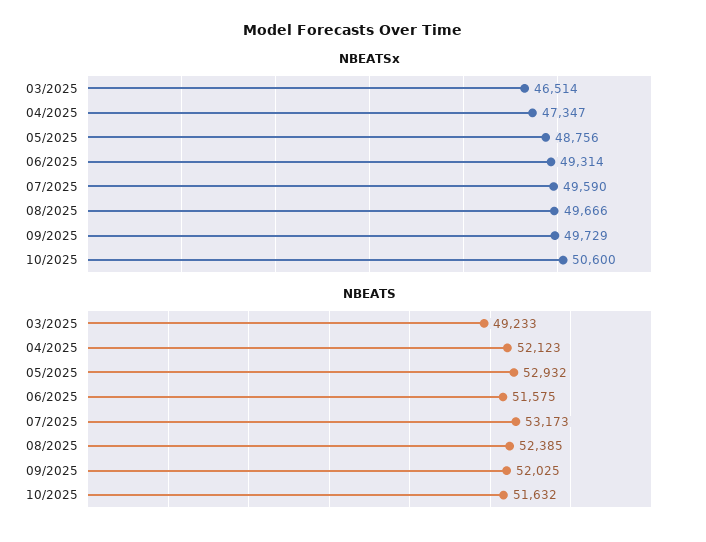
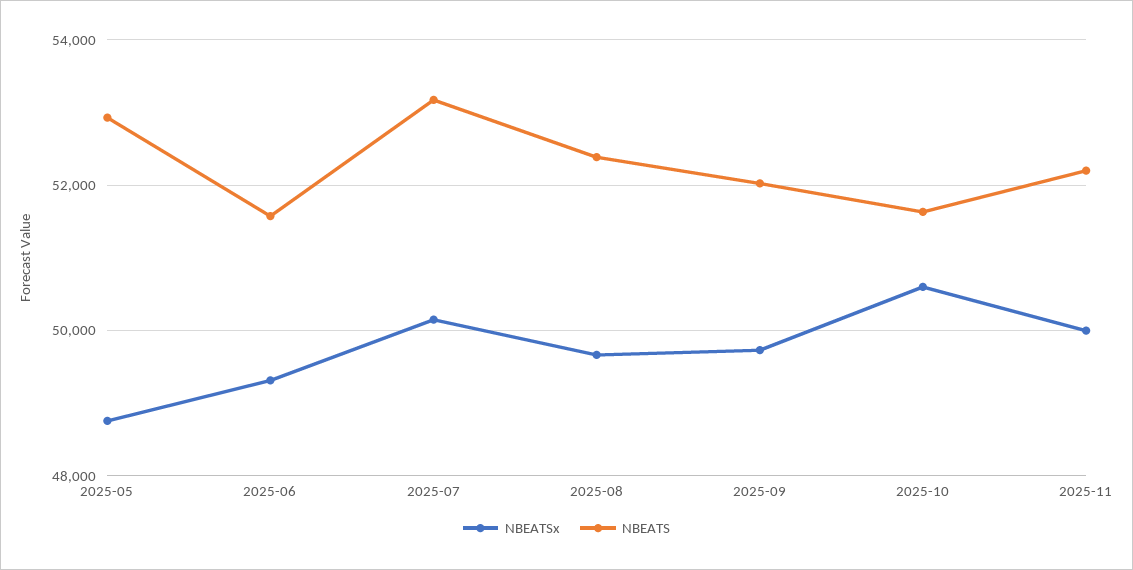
NBEATSx, 03/2025: 46514 -> none
NBEATSx, 04/2025: 47347 -> none
NBEATSx, 07/2025: 49590 -> 50200
NBEATS, 03/2025: 49233 -> none
NBEATS, 04/2025: 52123 -> none
NBEATSx, 2025-11: none -> 50000
NBEATS, 2025-11: none -> 52200

